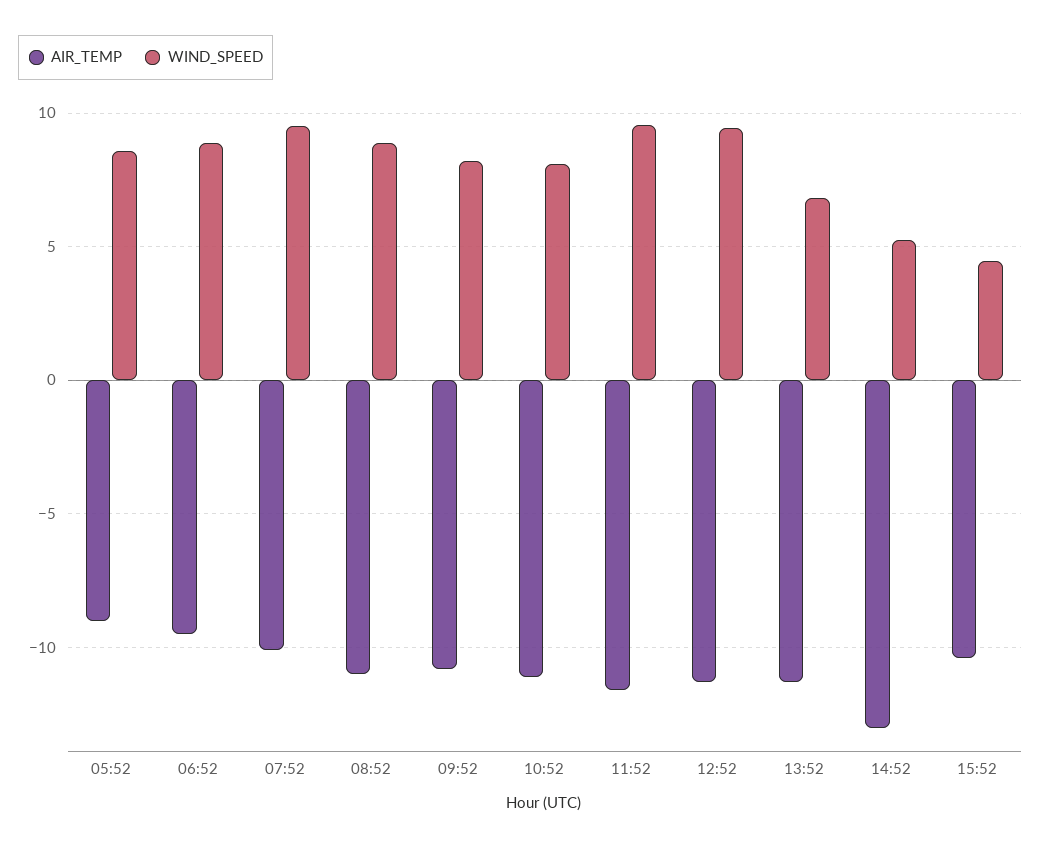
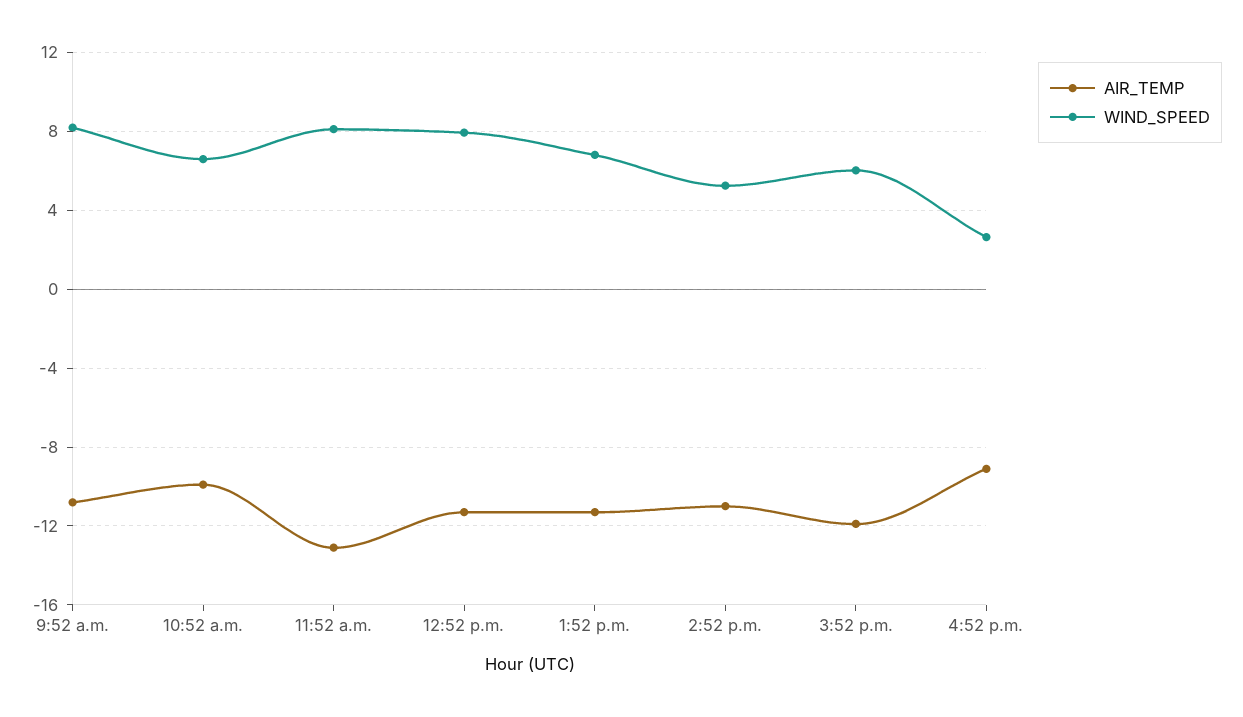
AIR_TEMP, 05:52: -9 -> none
WIND_SPEED, 05:52: 8.5 -> none
AIR_TEMP, 06:52: -9.5 -> none
WIND_SPEED, 06:52: 9 -> none
AIR_TEMP, 07:52: -10 -> none
WIND_SPEED, 07:52: 9.5 -> none
AIR_TEMP, 08:52: -11 -> none
WIND_SPEED, 08:52: 9 -> none
AIR_TEMP, 10:52: -11 -> -10
WIND_SPEED, 10:52: 8 -> 6.5
AIR_TEMP, 11:52: -11.5 -> -13
WIND_SPEED, 11:52: 9.5 -> 8
WIND_SPEED, 12:52: 9.5 -> 8
AIR_TEMP, 14:52: -13 -> -11
AIR_TEMP, 15:52: -10.5 -> -12
WIND_SPEED, 15:52: 4.5 -> 6
AIR_TEMP, 4:52 p.m.: none -> -9
WIND_SPEED, 4:52 p.m.: none -> 2.5

